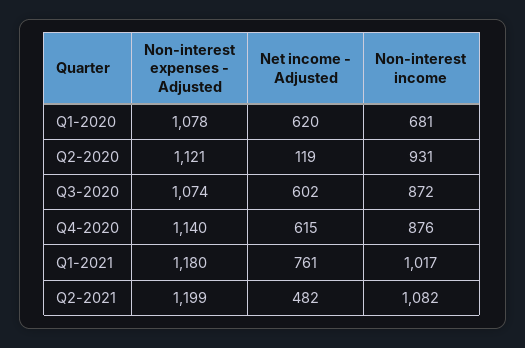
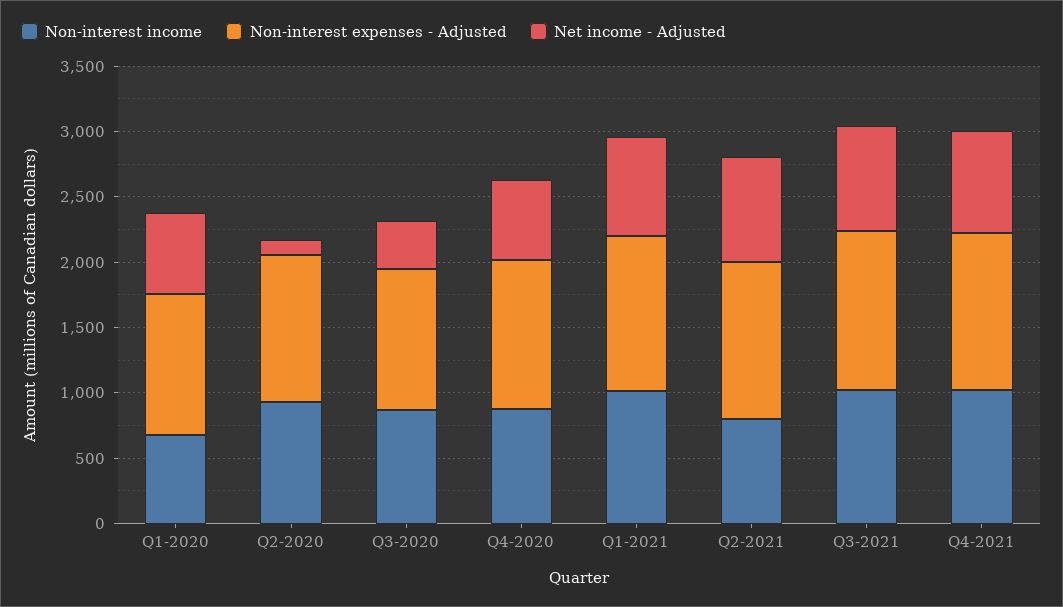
Net income - Adjusted, Q3-2020: 602 -> 400
Net income - Adjusted, Q2-2021: 482 -> 800
Non-interest income, Q2-2021: 1082 -> 800
Non-interest income, Q3-2021: none -> 1000
Non-interest expenses - Adjusted, Q3-2021: none -> 1200
Net income - Adjusted, Q3-2021: none -> 800
Non-interest income, Q4-2021: none -> 1000
Non-interest expenses - Adjusted, Q4-2021: none -> 1200
Net income - Adjusted, Q4-2021: none -> 800

